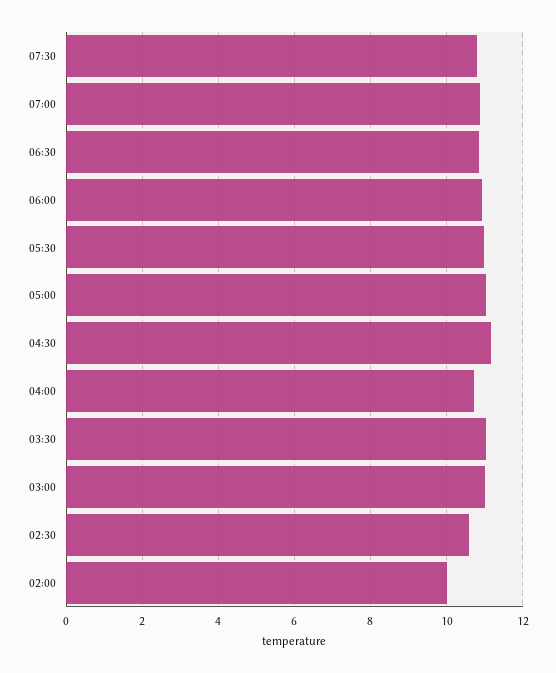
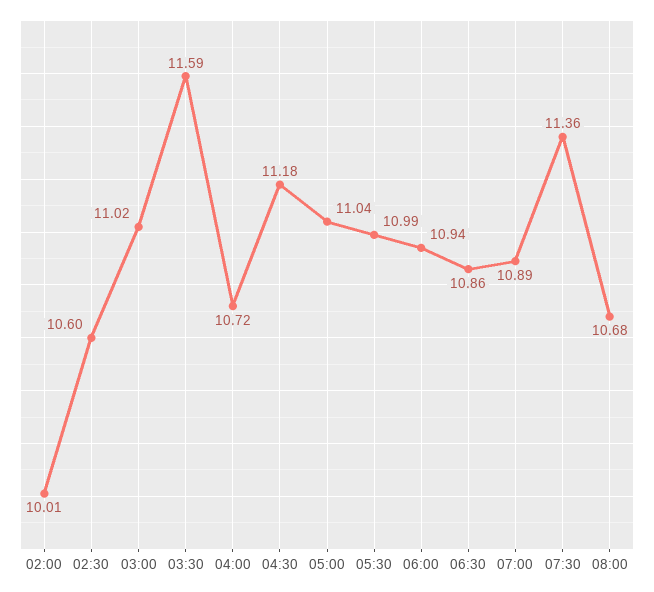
07:30: 10.8 -> 11.36
03:30: 11 -> 11.59
08:00: none -> 10.68

